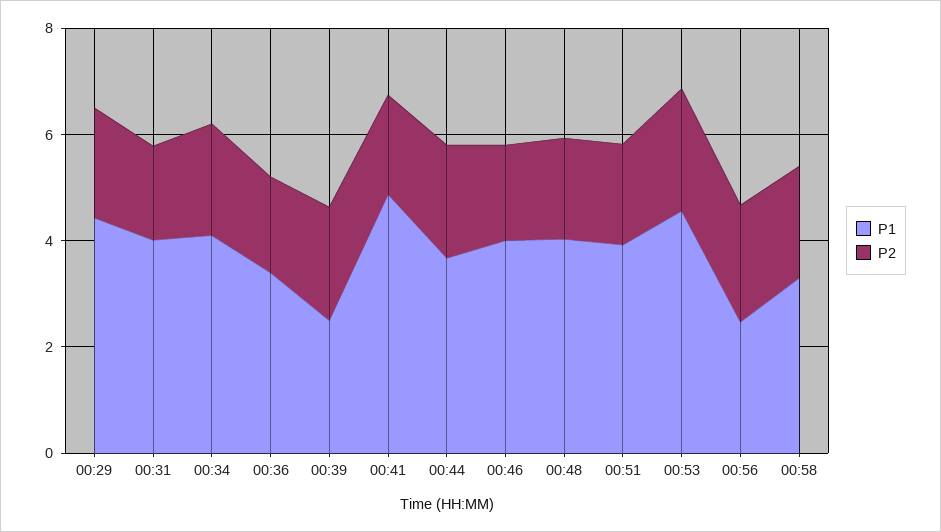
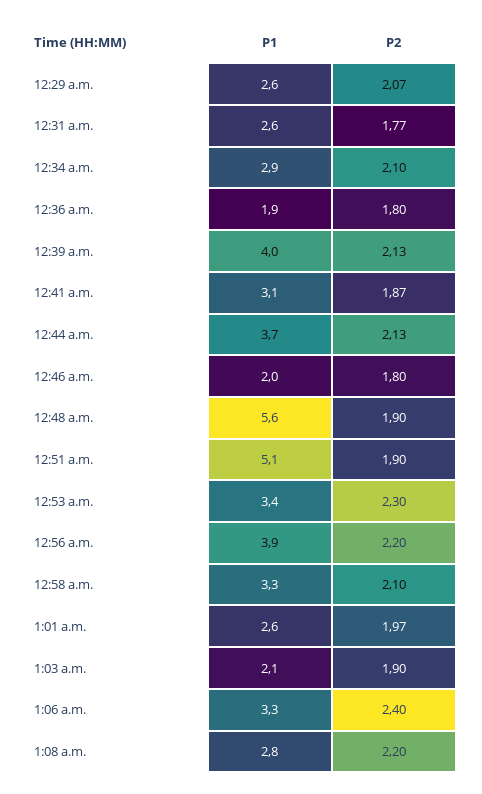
P1, 00:29: 4.5 -> 2.6
P1, 00:31: 4 -> 2.6
P1, 00:34: 4 -> 2.9
P1, 00:36: 3.5 -> 1.9
P1, 00:39: 2.5 -> 4
P1, 00:41: 5 -> 3.1
P1, 00:46: 4 -> 2
P1, 00:48: 4 -> 5.6
P1, 00:51: 4 -> 5.1
P1, 00:53: 4.5 -> 3.4
P1, 00:56: 2.5 -> 3.9
P1, 1:01 a.m.: none -> 2.6
P2, 1:01 a.m.: none -> 1.97
P1, 1:03 a.m.: none -> 2.1
P2, 1:03 a.m.: none -> 1.9
P1, 1:06 a.m.: none -> 3.3
P2, 1:06 a.m.: none -> 2.4
P1, 1:08 a.m.: none -> 2.8
P2, 1:08 a.m.: none -> 2.2

